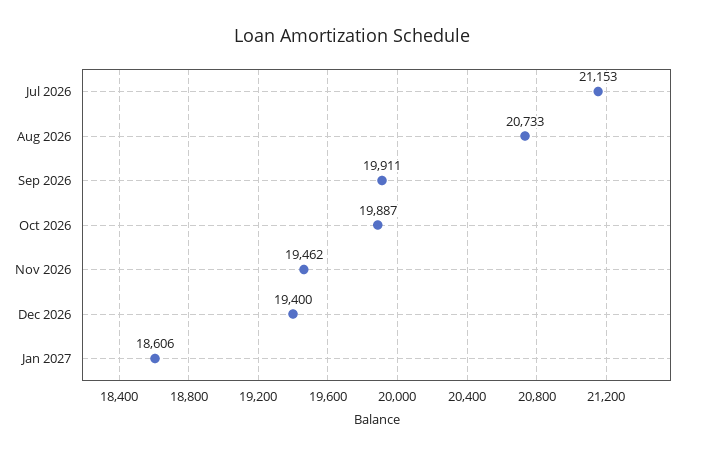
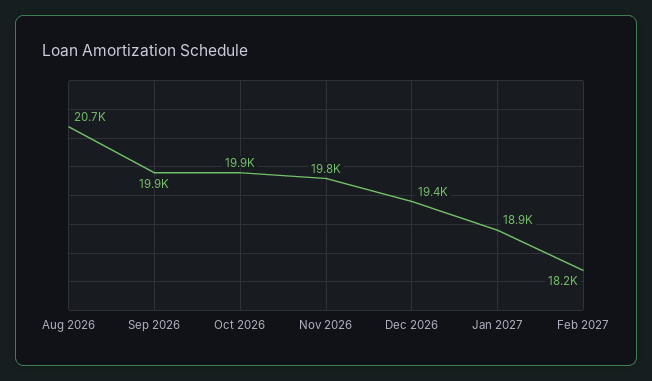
Jul 2026: 21153 -> none
Nov 2026: 19462 -> 19800
Jan 2027: 18606 -> 18900
Feb 2027: none -> 18200

